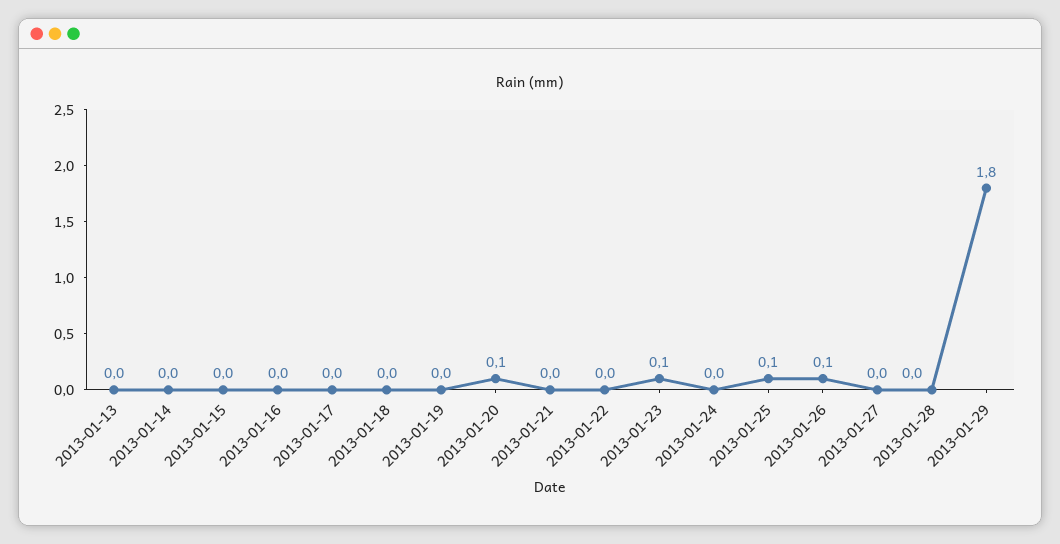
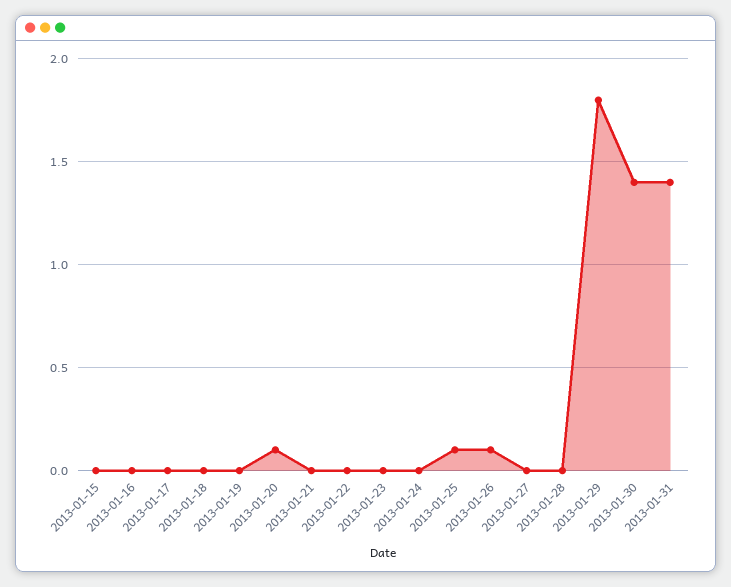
2013-01-13: 0 -> none
2013-01-14: 0 -> none
2013-01-23: 0.1 -> 0
2013-01-30: none -> 1.4
2013-01-31: none -> 1.4

